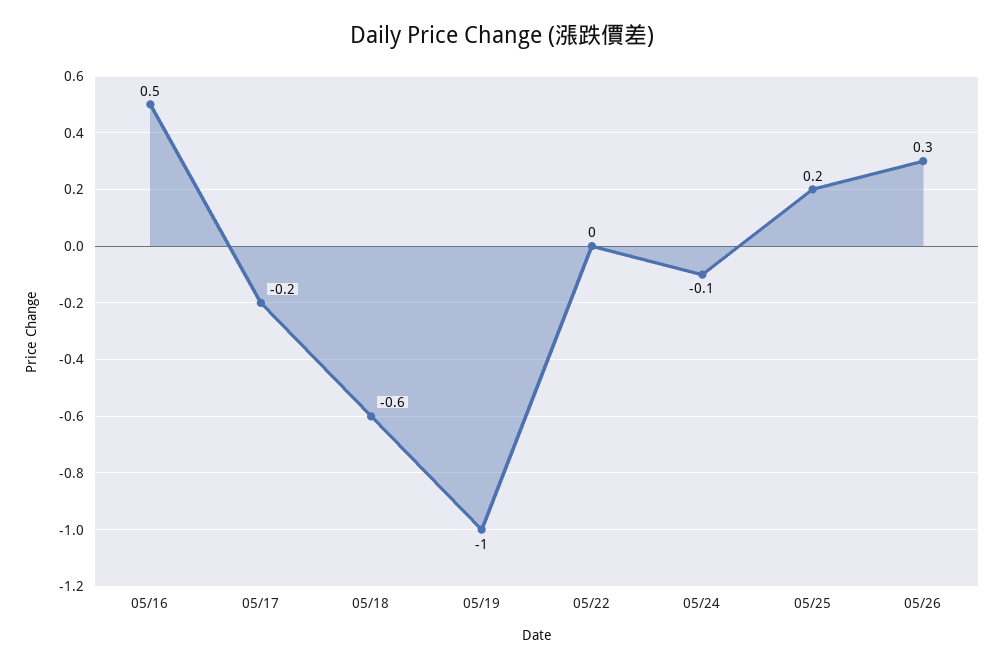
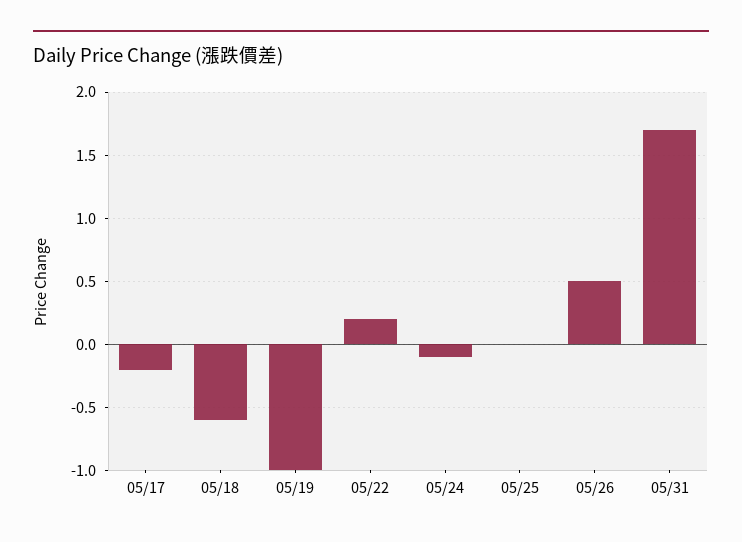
05/16: 0.5 -> none
05/22: 0 -> 0.2
05/25: 0.2 -> 0
05/26: 0.3 -> 0.5
05/31: none -> 1.7

